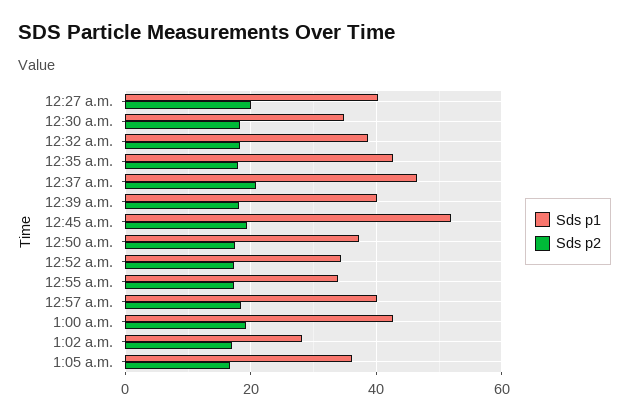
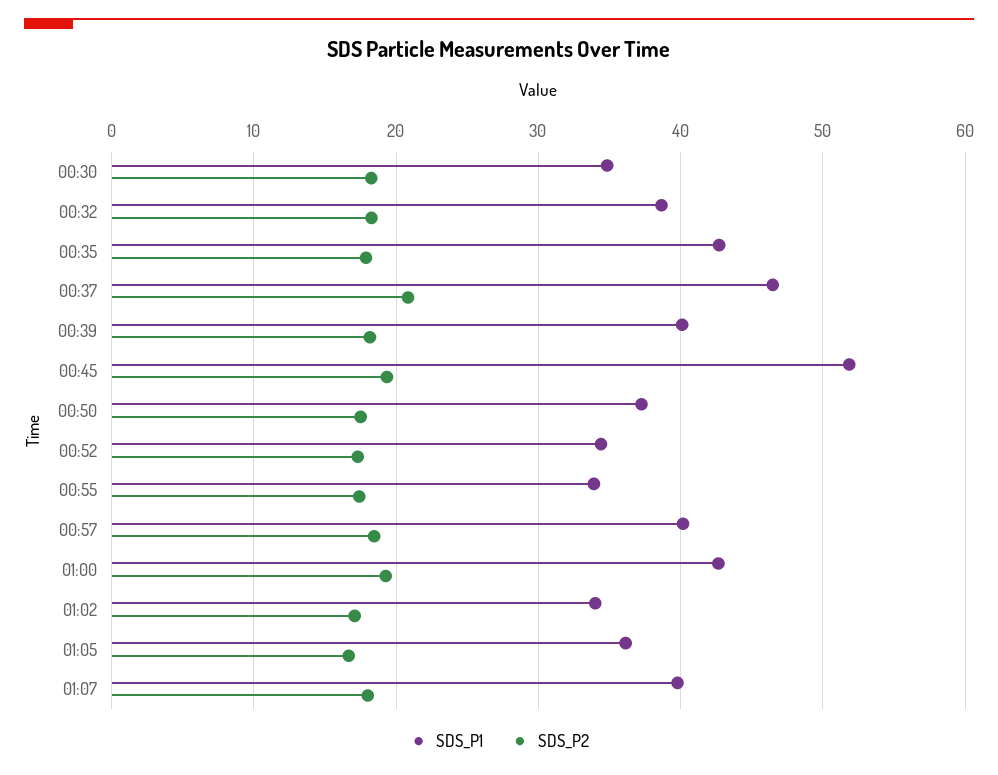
Sds p1, 12:27 a.m.: 40 -> none
Sds p2, 12:27 a.m.: 20 -> none
Sds p1, 1:02 a.m.: 28 -> 34
Sds p1, 01:07: none -> 40
Sds p2, 01:07: none -> 18

